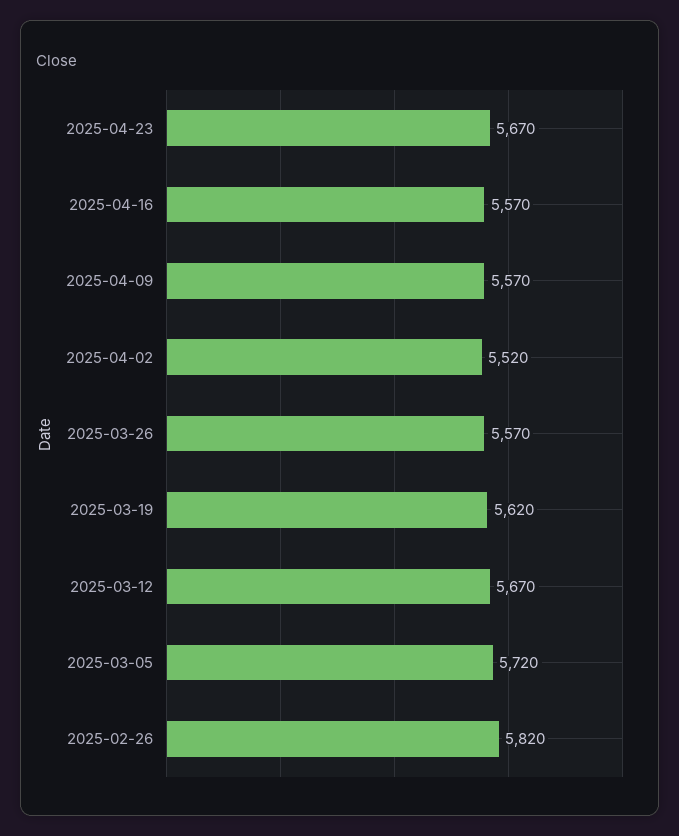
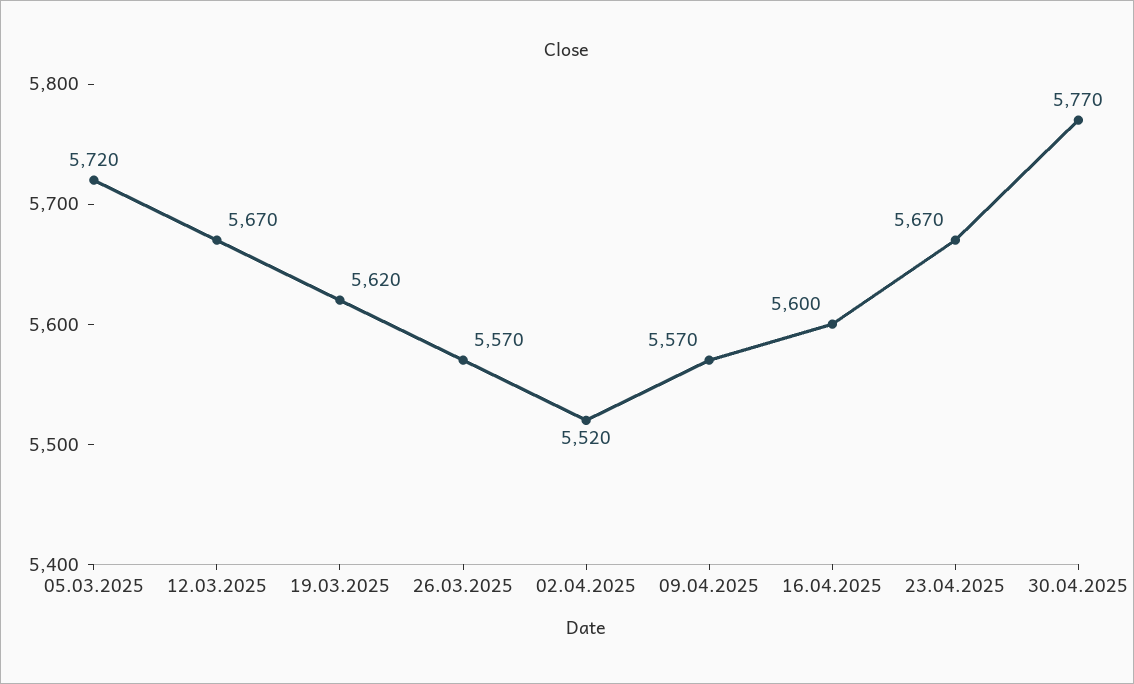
2025-04-16: 5570 -> 5600
2025-02-26: 5820 -> none
30.04.2025: none -> 5770

